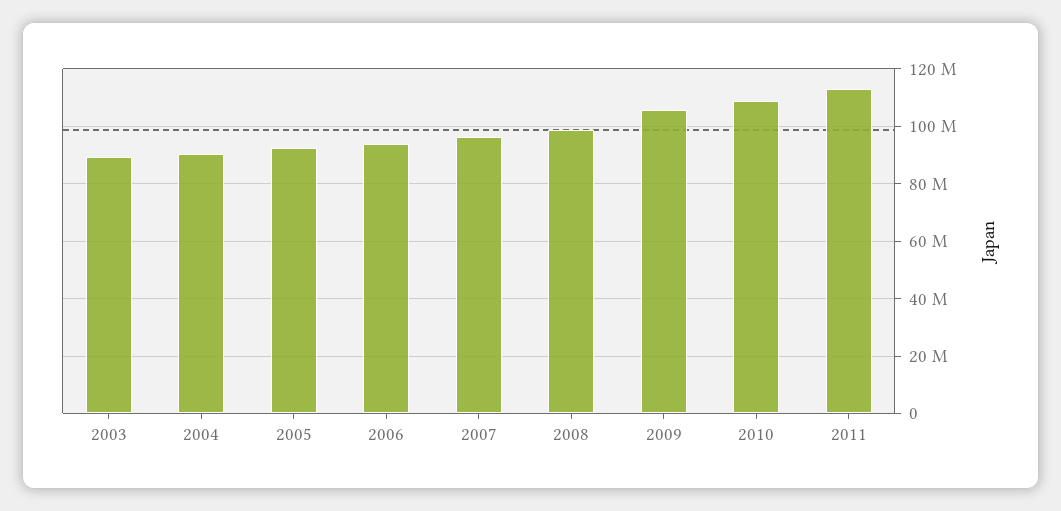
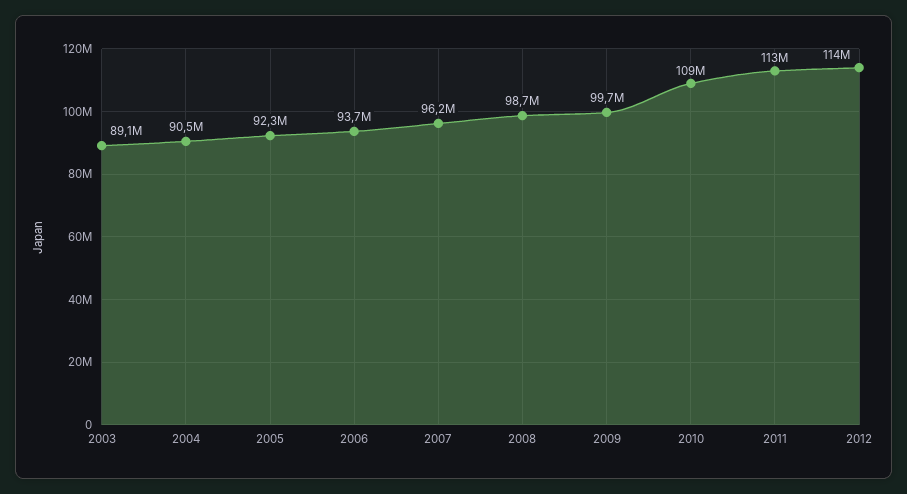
2009: 105000000 -> 99700000
2012: none -> 114000000

